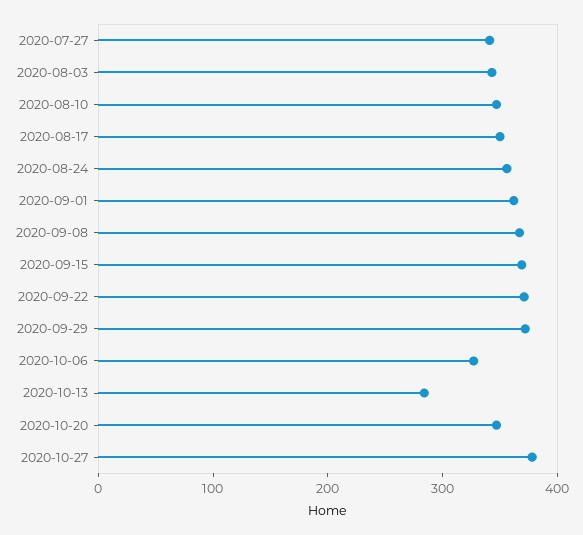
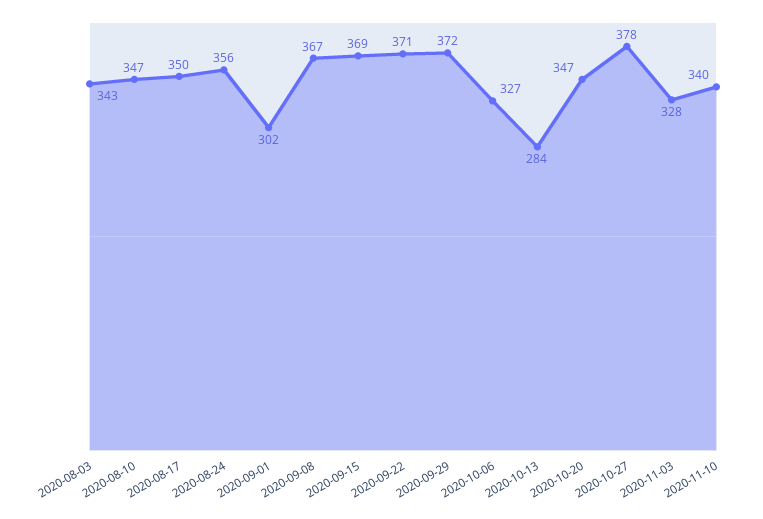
2020-07-27: 340 -> none
2020-09-01: 360 -> 302
2020-11-03: none -> 328
2020-11-10: none -> 340

